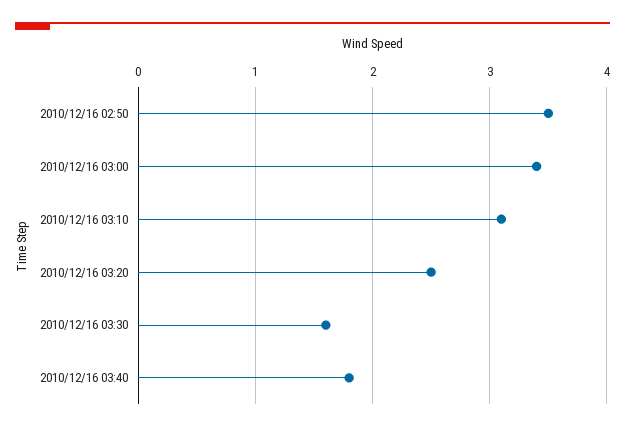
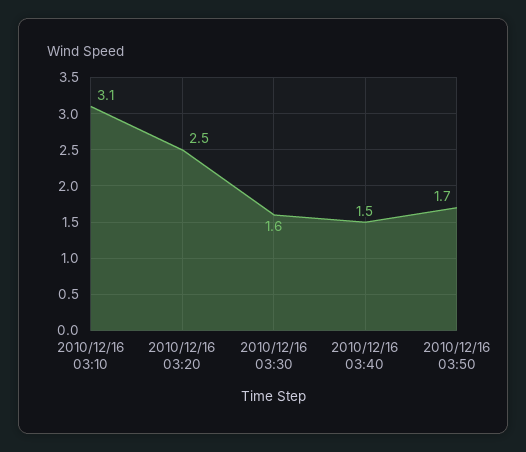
2010/12/16 02:50: 3.5 -> none
2010/12/16 03:00: 3.4 -> none
2010/12/16 03:40: 1.8 -> 1.5
2010/12/16 03:50: none -> 1.7

